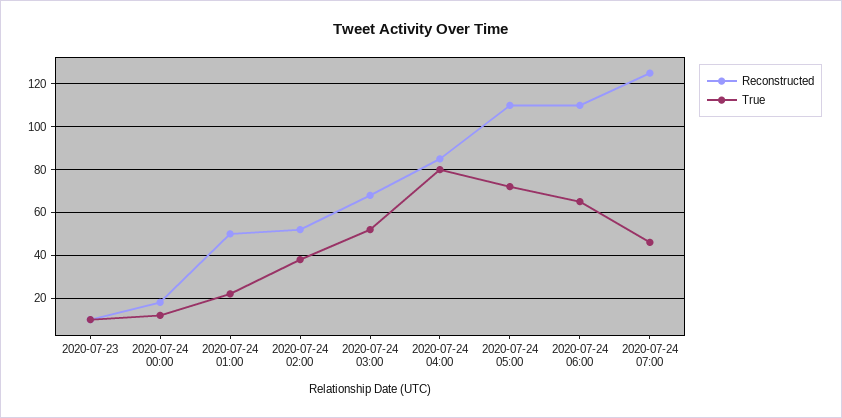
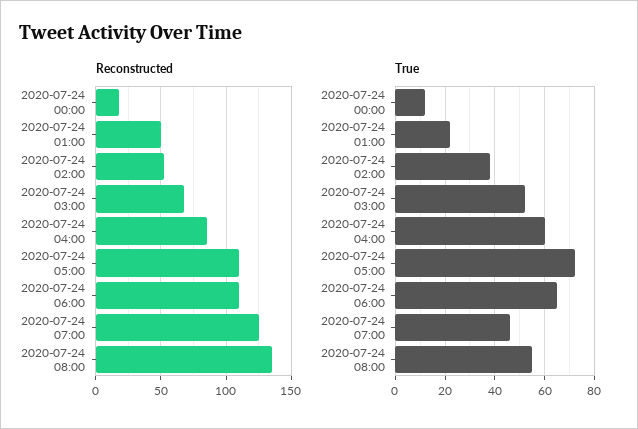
Reconstructed, 2020-07-23: 10 -> none
True, 2020-07-23: 10 -> none
True, 2020-07-24 04:00: 80 -> 60
Reconstructed, 2020-07-24 08:00: none -> 135
True, 2020-07-24 08:00: none -> 55

